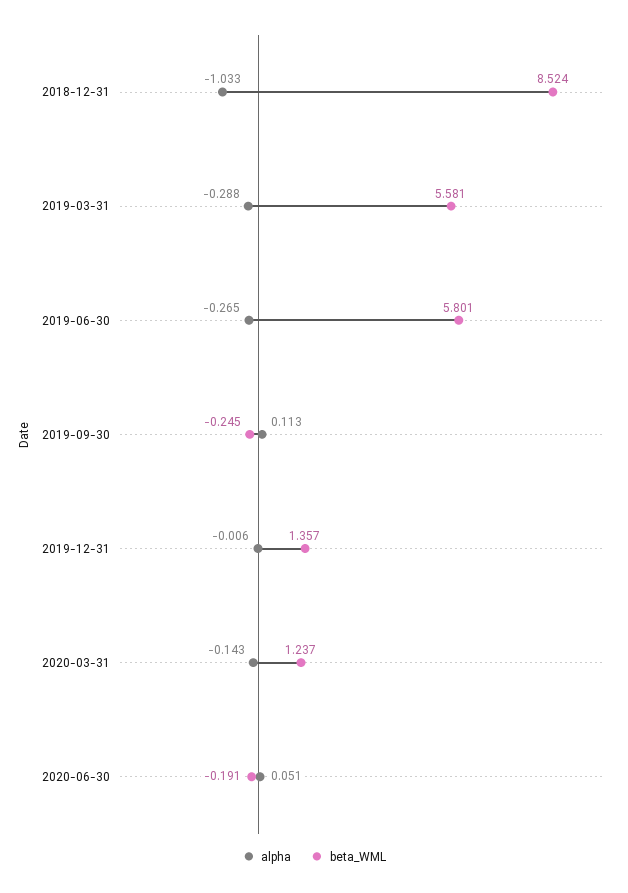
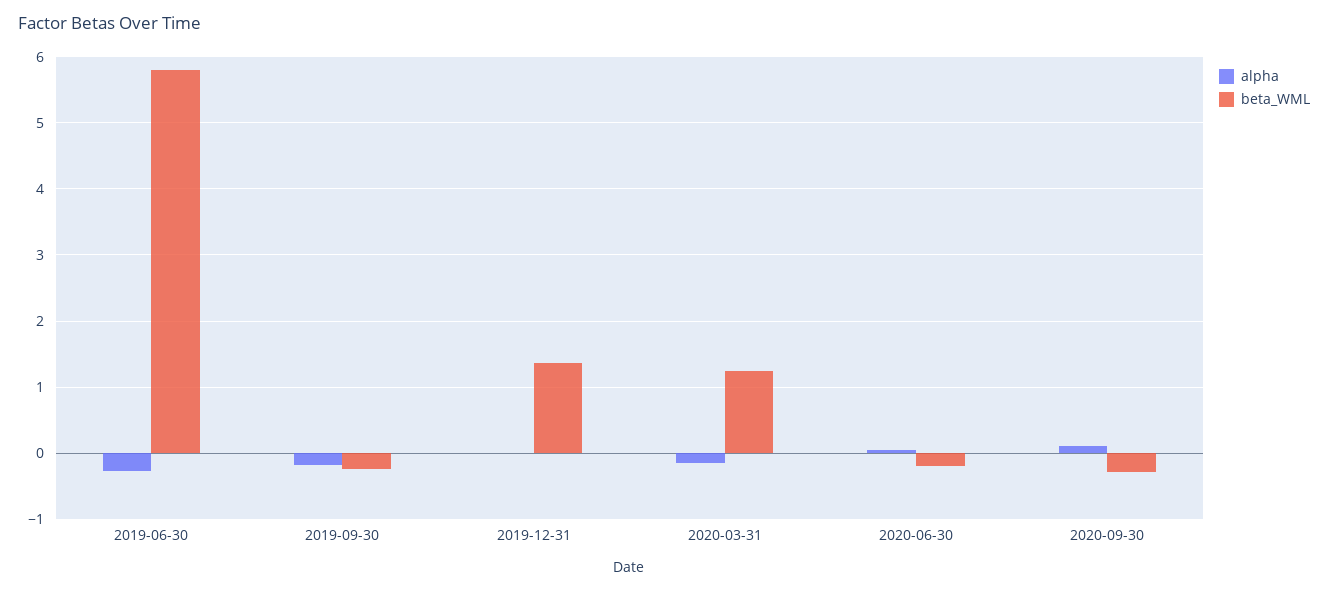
alpha, 2018-12-31: -1.033 -> none
beta_WML, 2018-12-31: 8.524 -> none
alpha, 2019-03-31: -0.288 -> none
beta_WML, 2019-03-31: 5.581 -> none
alpha, 2019-09-30: 0.113 -> -0.2
alpha, 2020-09-30: none -> 0.1
beta_WML, 2020-09-30: none -> -0.3

